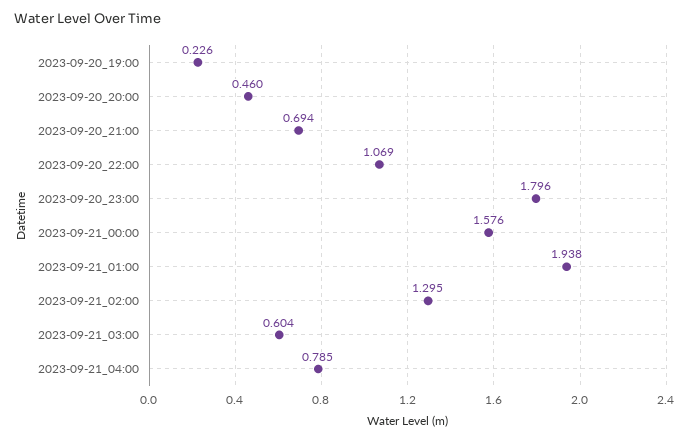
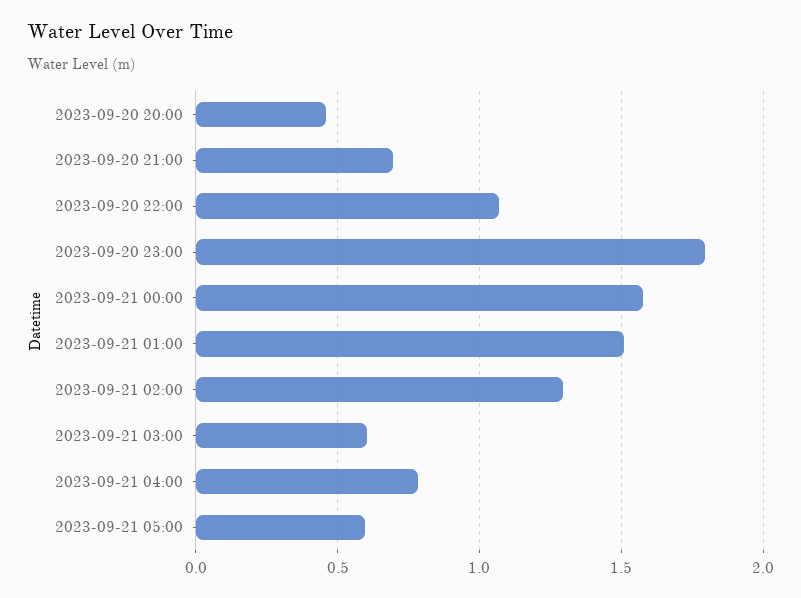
2023-09-20_19:00: 0.226 -> none
2023-09-21_01:00: 1.938 -> 1.5
2023-09-21 05:00: none -> 0.6

